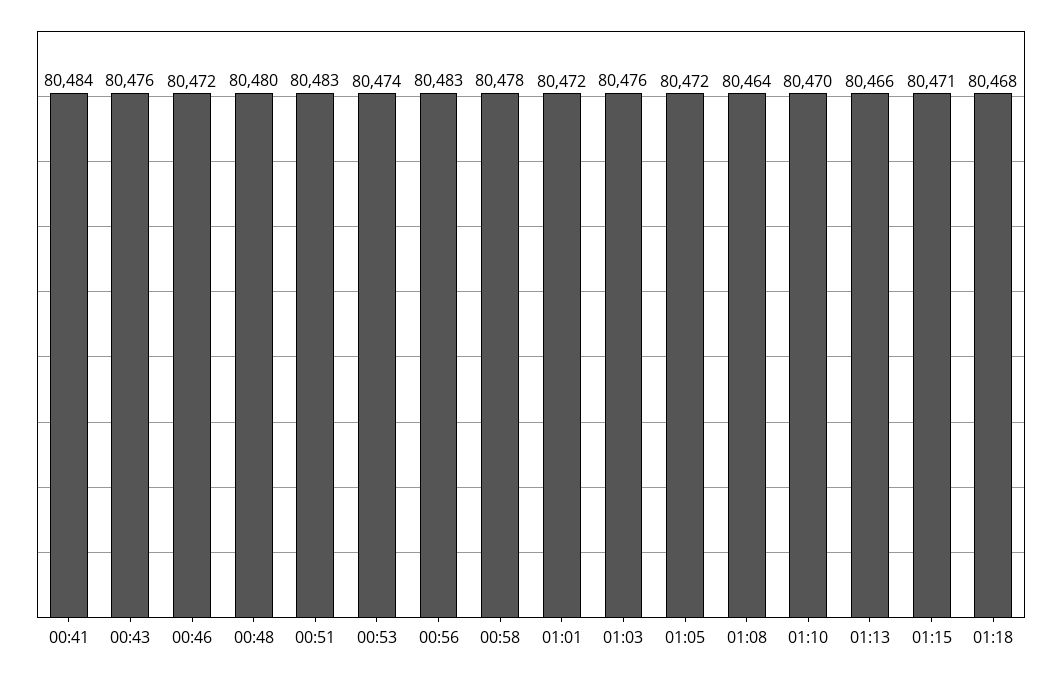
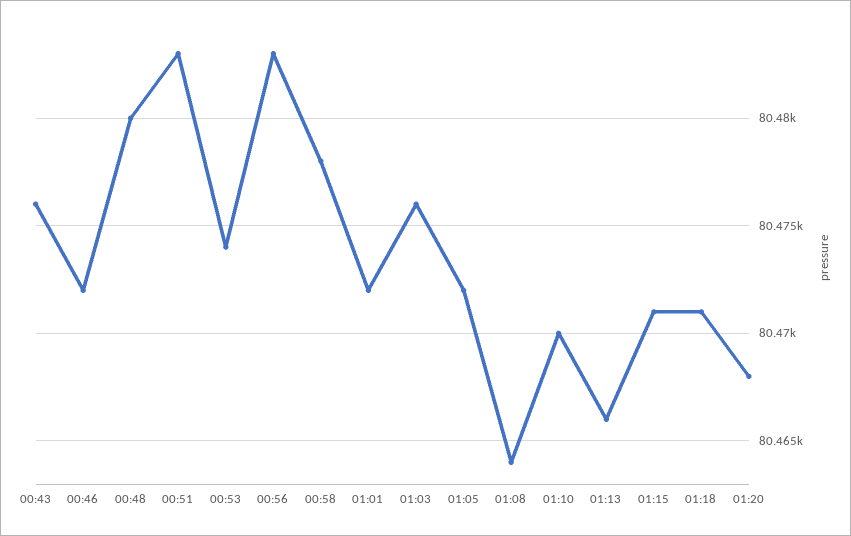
00:41: 80484 -> none
01:18: 80468 -> 80471
01:20: none -> 80468

